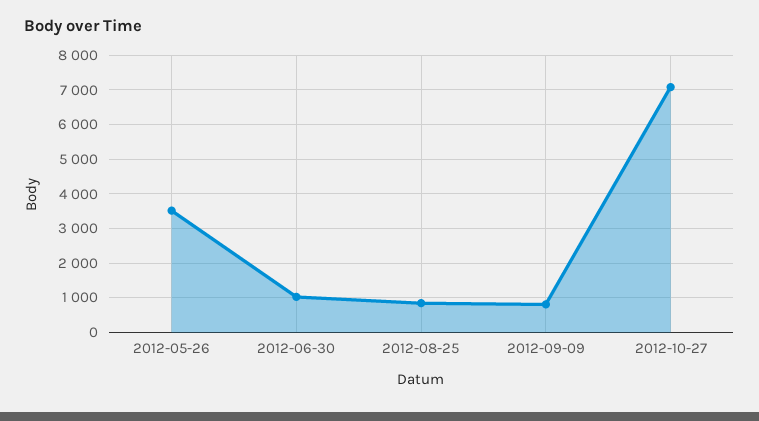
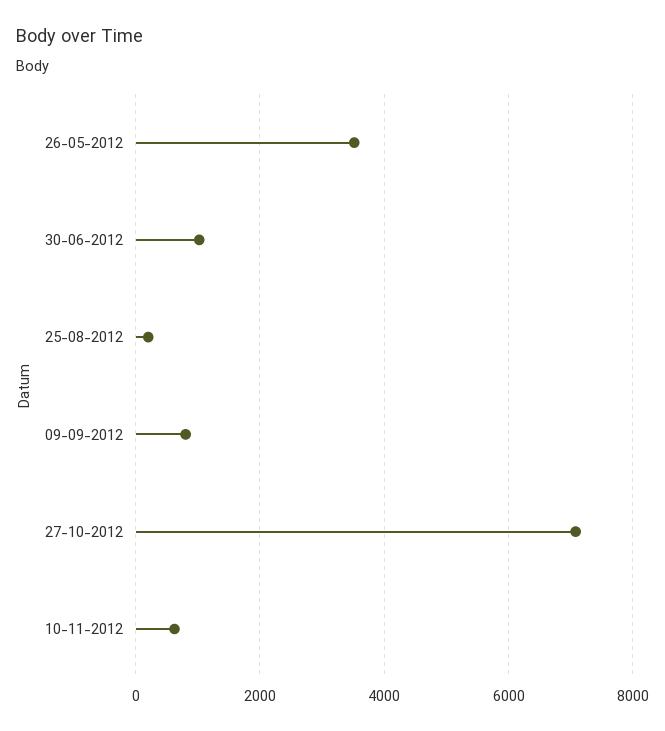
2012-08-25: 800 -> 200
10-11-2012: none -> 600

